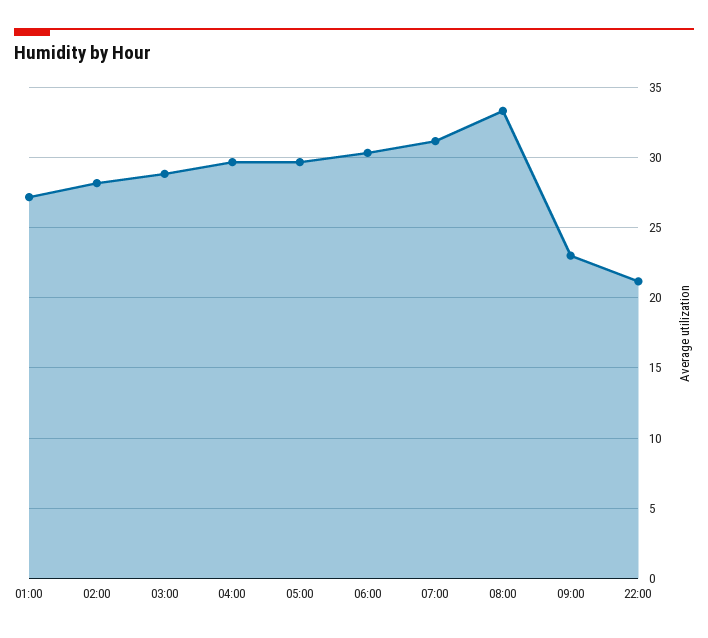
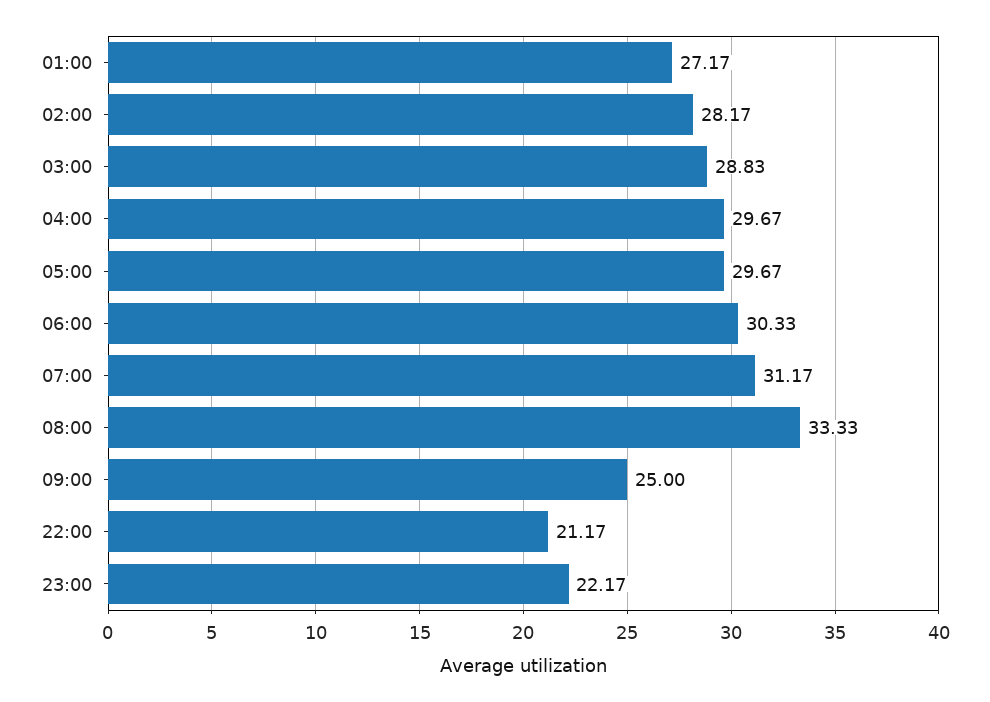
09:00: 23 -> 25
23:00: none -> 22.17

